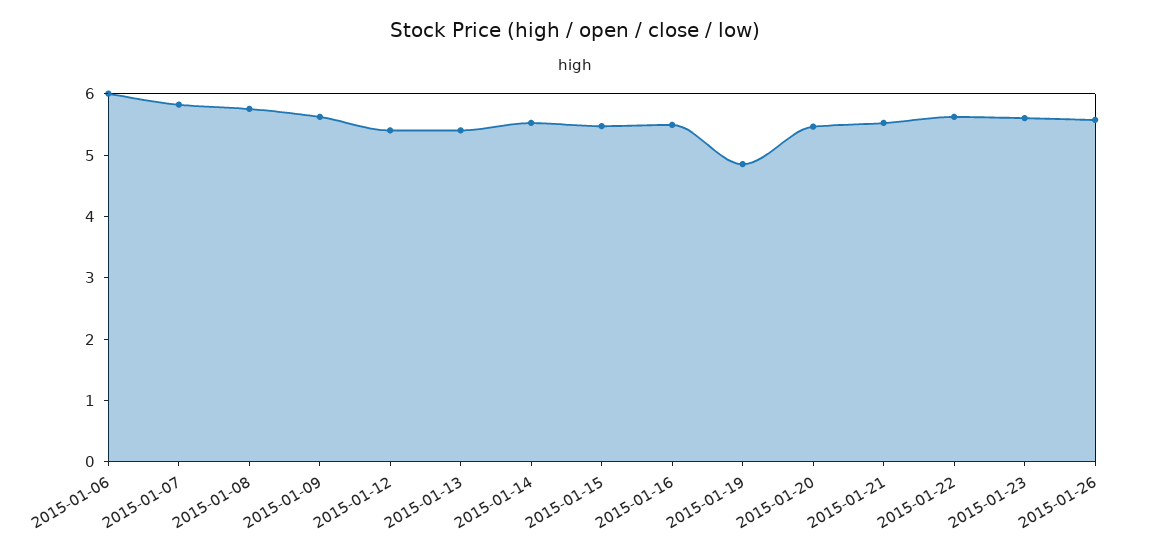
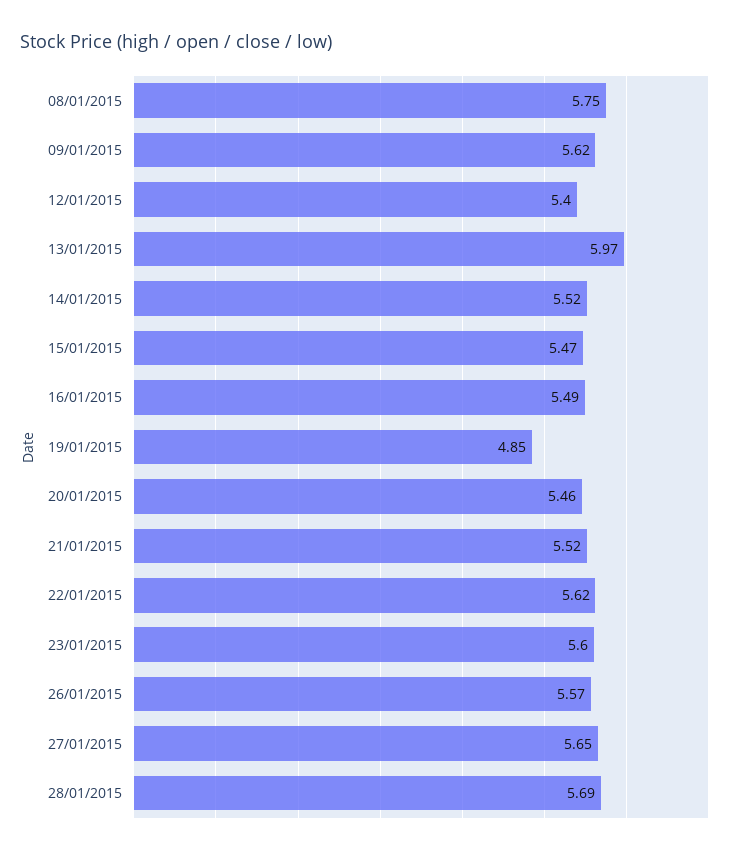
2015-01-06: 6 -> none
2015-01-07: 5.8 -> none
2015-01-13: 5.4 -> 5.97
27/01/2015: none -> 5.65
28/01/2015: none -> 5.69

